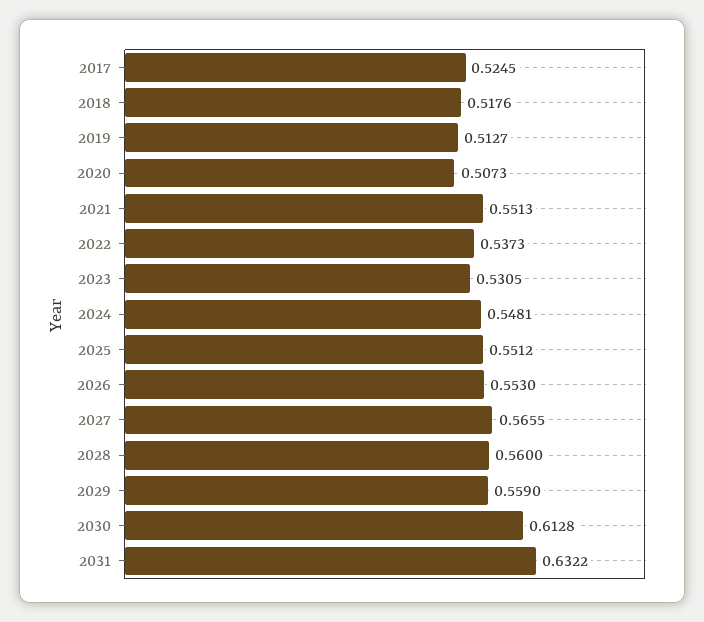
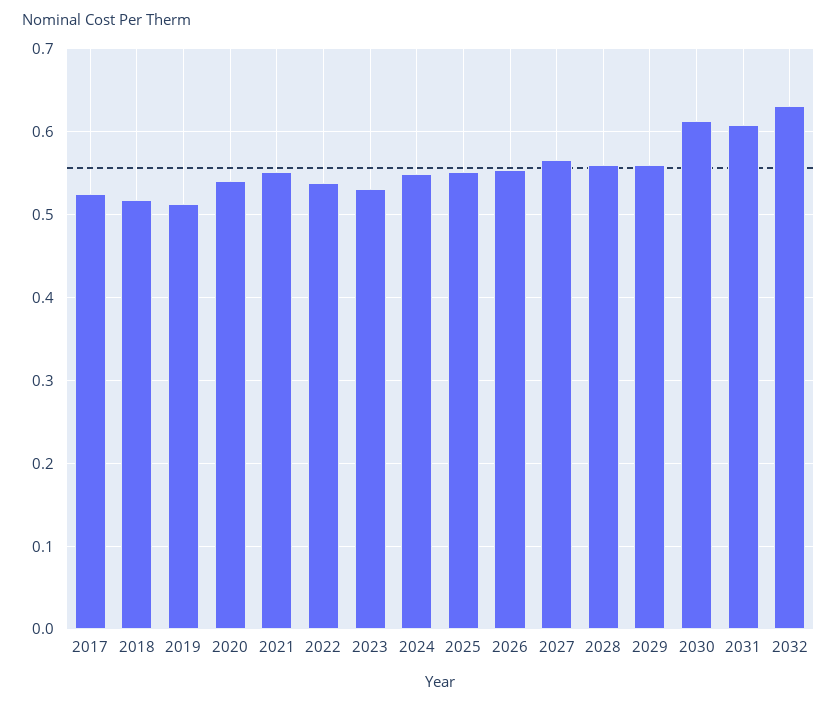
2020: 0.5073 -> 0.54
2031: 0.6322 -> 0.61
2032: none -> 0.63

